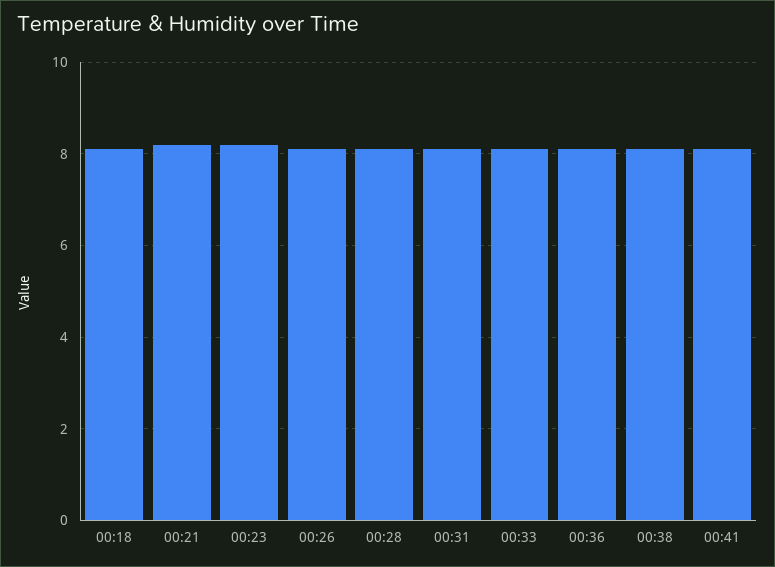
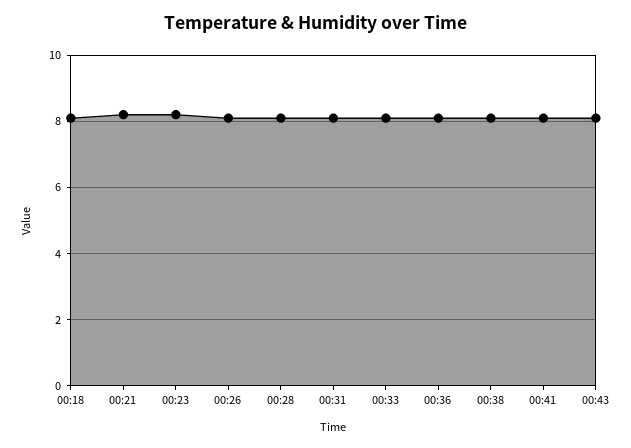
00:43: none -> 8

